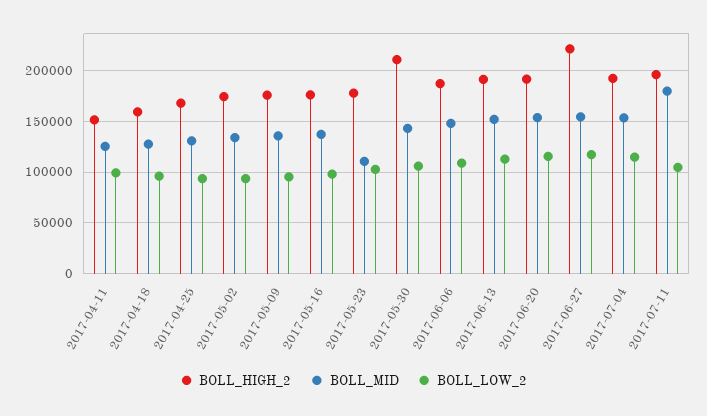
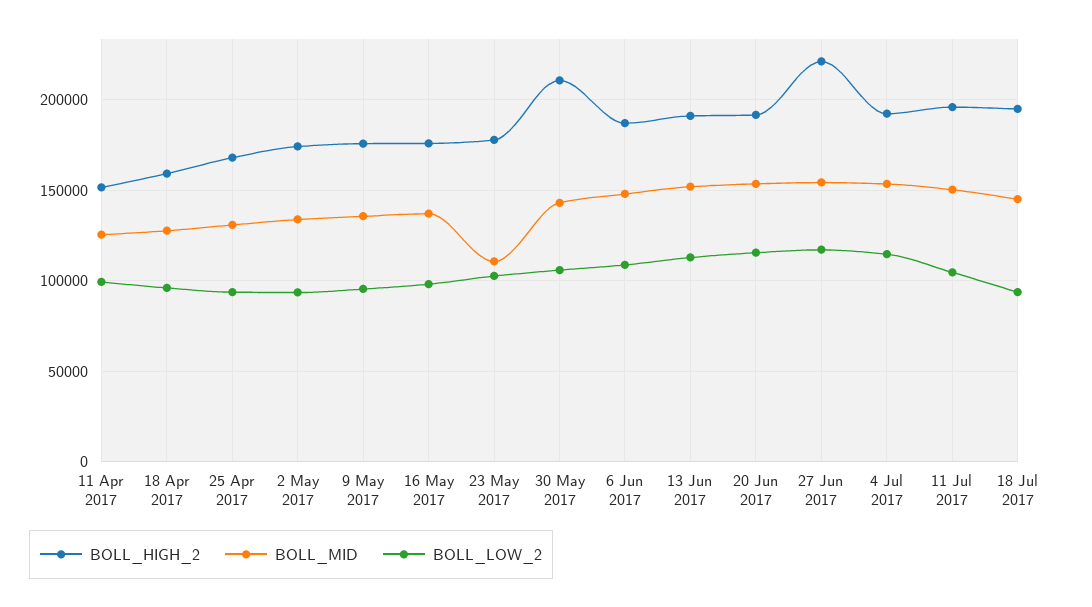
BOLL_MID, 2017-07-11: 180000 -> 150000
BOLL_HIGH_2, 18 Jul 2017: none -> 195000
BOLL_MID, 18 Jul 2017: none -> 145000
BOLL_LOW_2, 18 Jul 2017: none -> 95000

